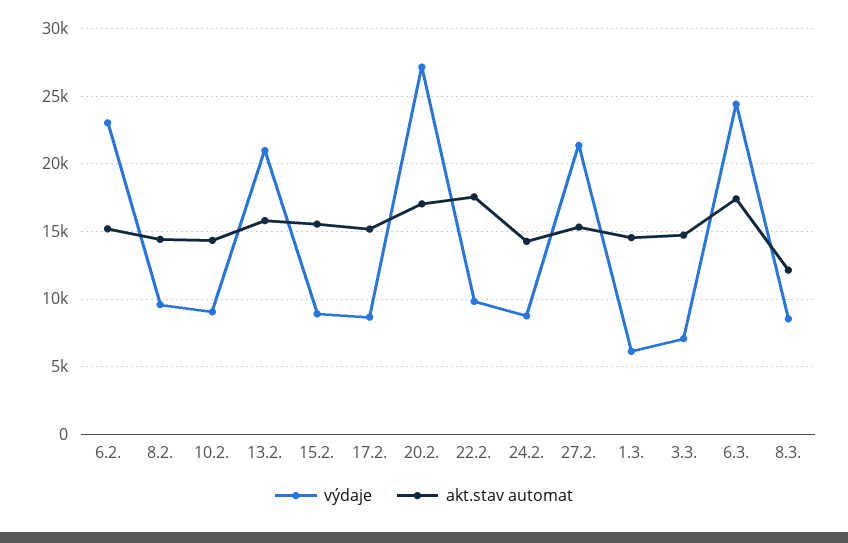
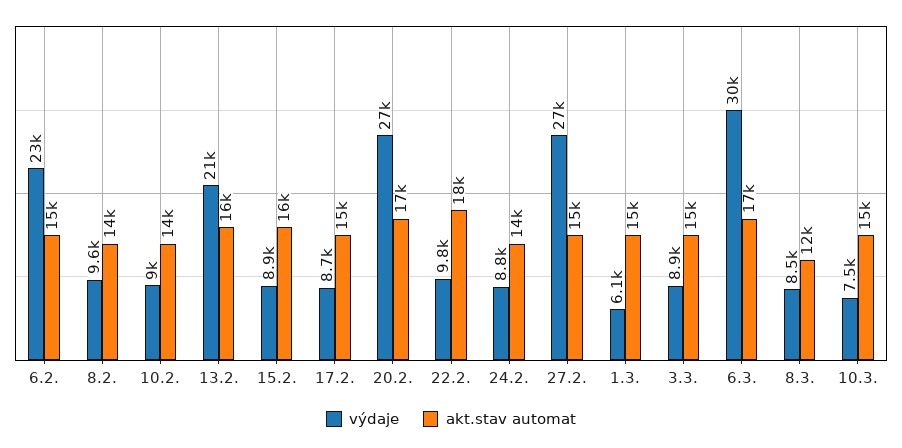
výdaje, 27.2.: 21500 -> 27000
výdaje, 3.3.: 7000 -> 8900
výdaje, 6.3.: 24500 -> 30000
výdaje, 10.3.: none -> 7500
akt.stav automat, 10.3.: none -> 15000

